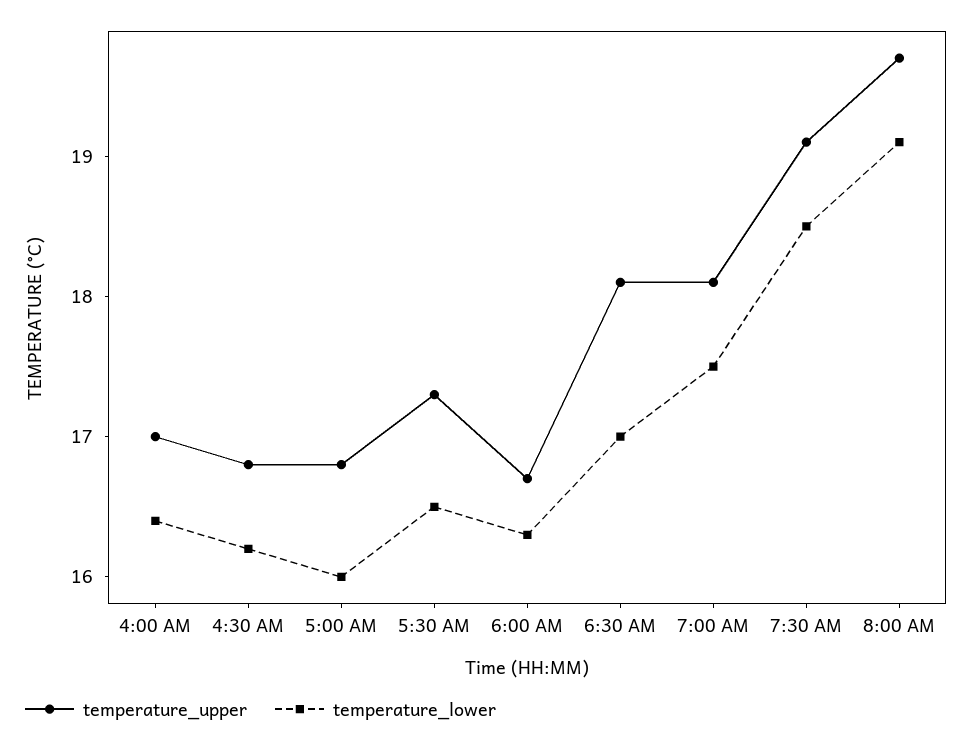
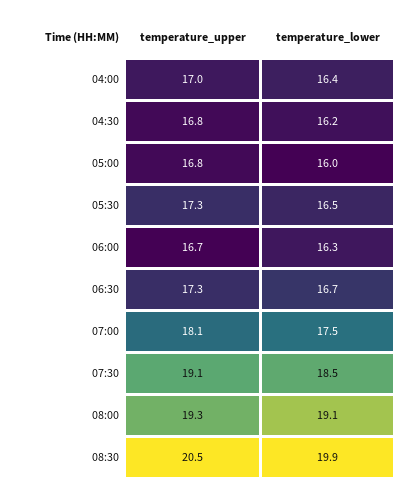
temperature_upper, 6:30 AM: 18.1 -> 17.3
temperature_lower, 6:30 AM: 17 -> 16.7
temperature_upper, 8:00 AM: 19.7 -> 19.3
temperature_upper, 08:30: none -> 20.5
temperature_lower, 08:30: none -> 19.9

